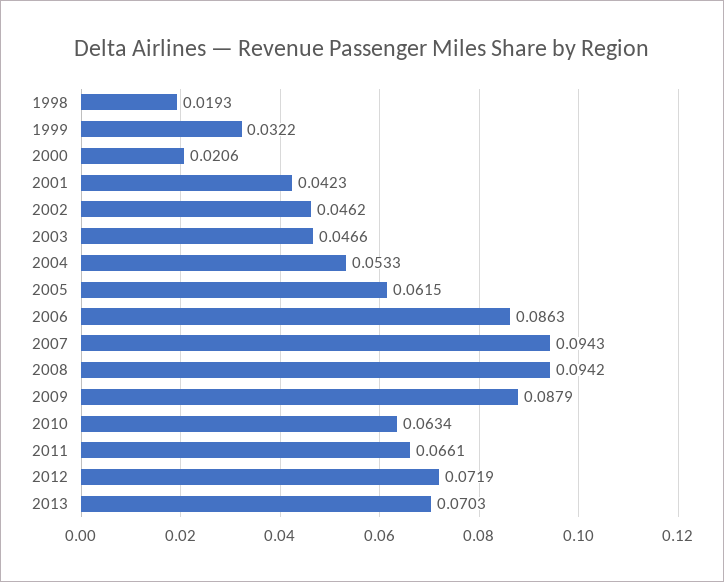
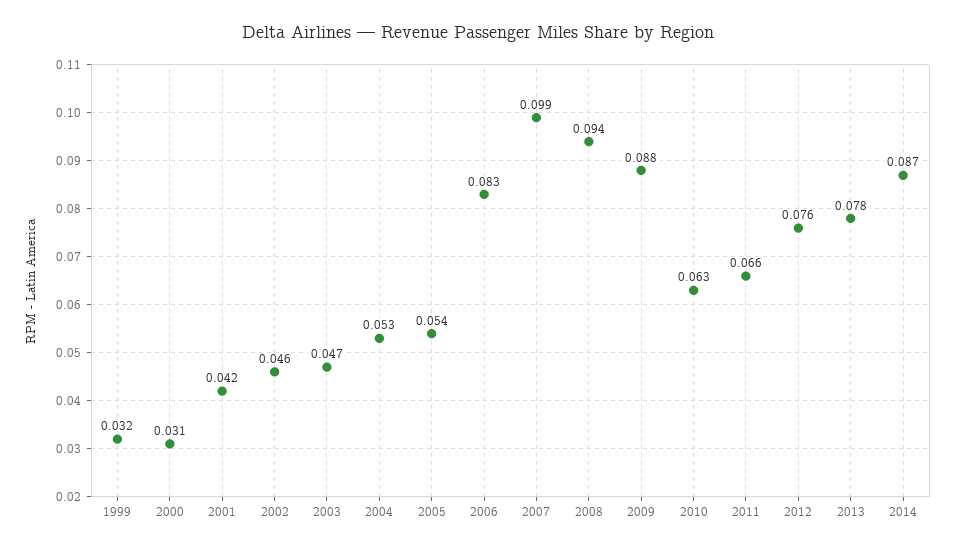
1998: 0.0193 -> none
2000: 0.0206 -> 0.031
2005: 0.0615 -> 0.054
2006: 0.0863 -> 0.083
2007: 0.0943 -> 0.099
2012: 0.0719 -> 0.076
2013: 0.0703 -> 0.078
2014: none -> 0.087

